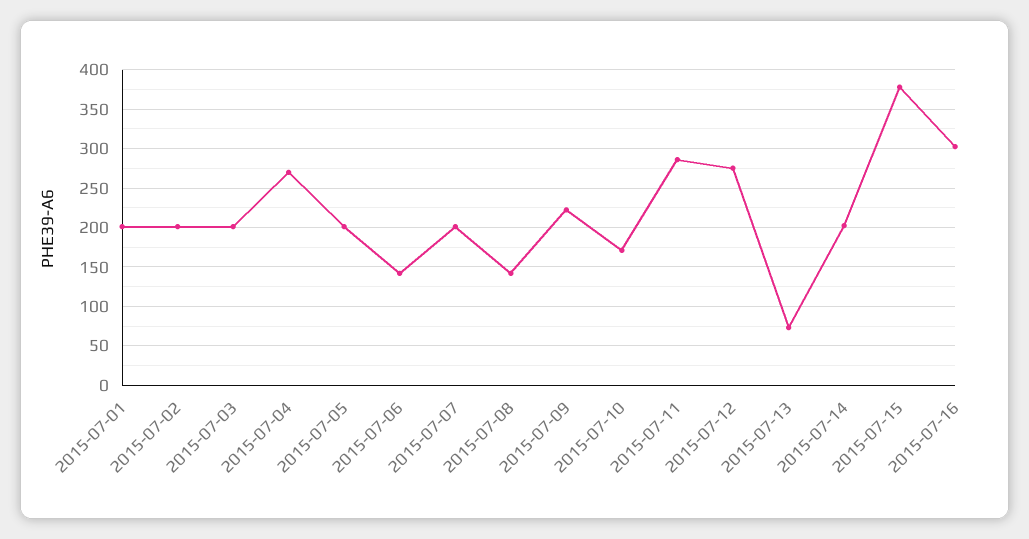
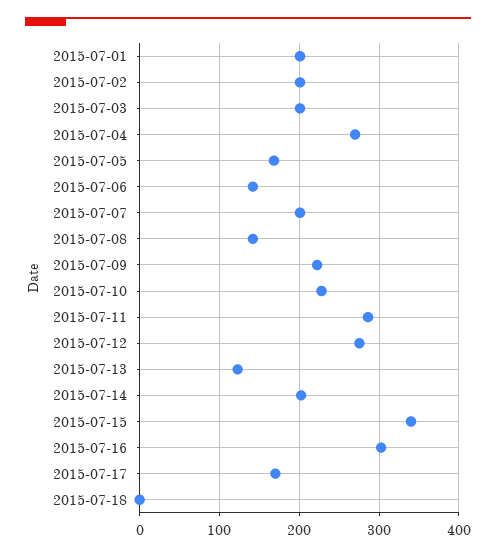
2015-07-05: 200 -> 170
2015-07-10: 170 -> 230
2015-07-13: 70 -> 120
2015-07-15: 380 -> 340
2015-07-17: none -> 170
2015-07-18: none -> 0

